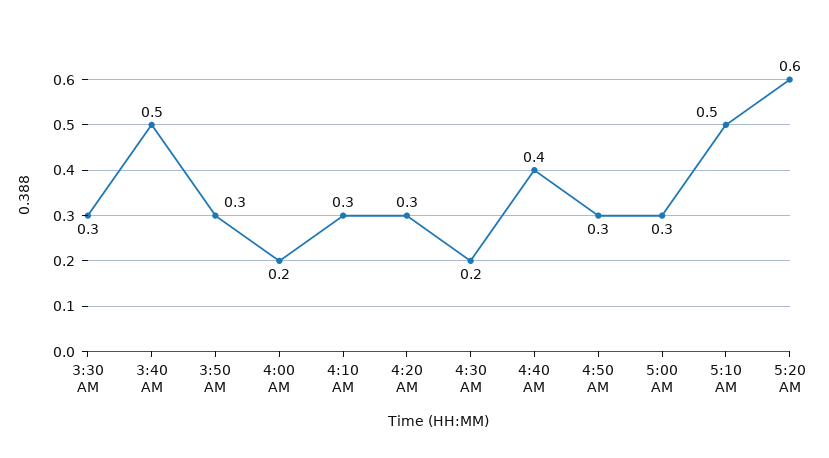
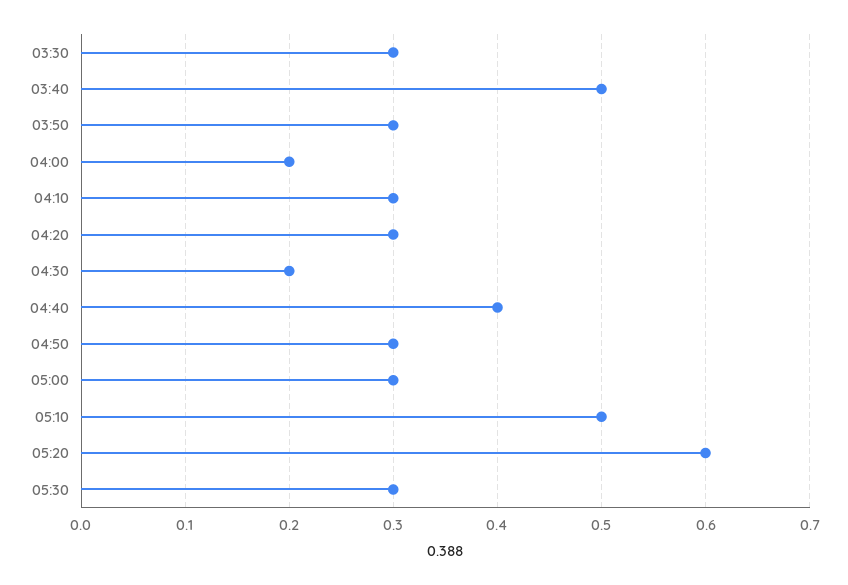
05:30: none -> 0.3

